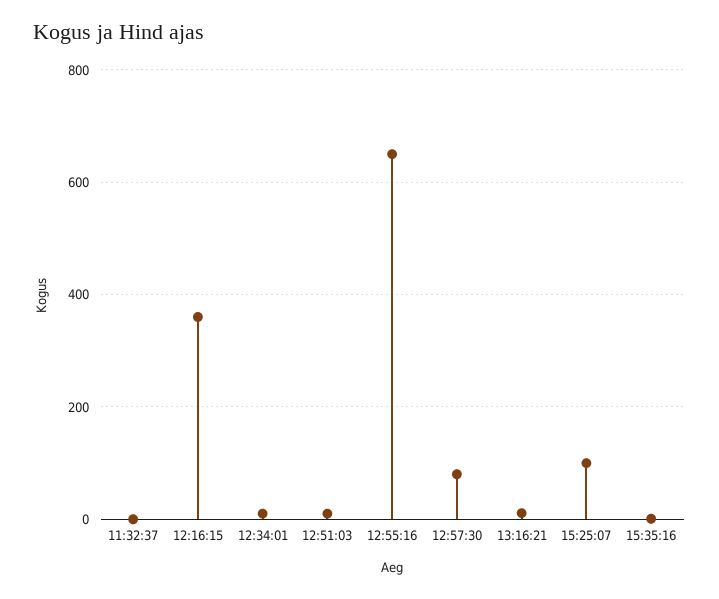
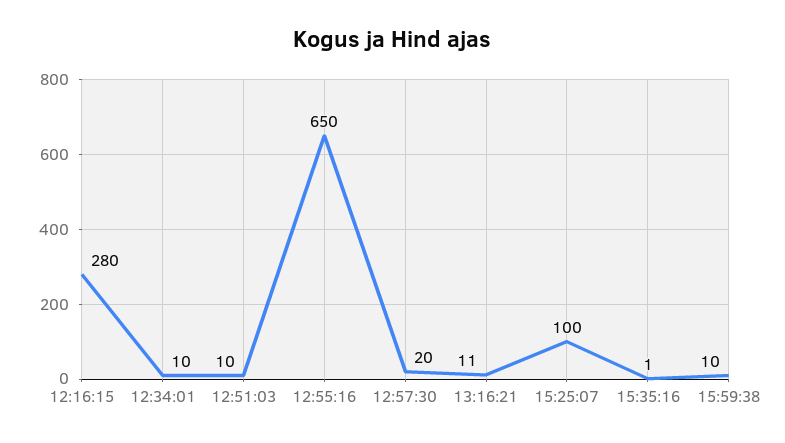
11:32:37: 0 -> none
12:16:15: 360 -> 280
12:57:30: 80 -> 20
15:59:38: none -> 10

